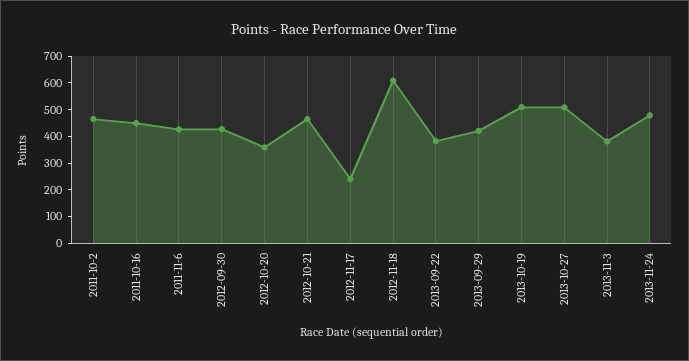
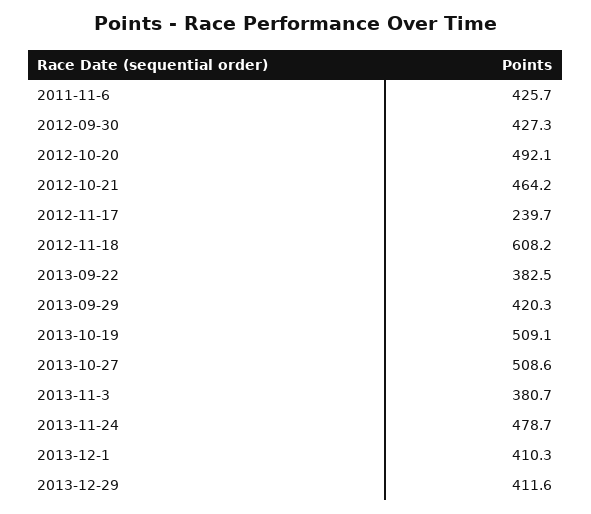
2011-10-2: 450 -> none
2011-10-16: 450 -> none
2012-10-20: 350 -> 492.1
2013-12-1: none -> 410.3
2013-12-29: none -> 411.6

